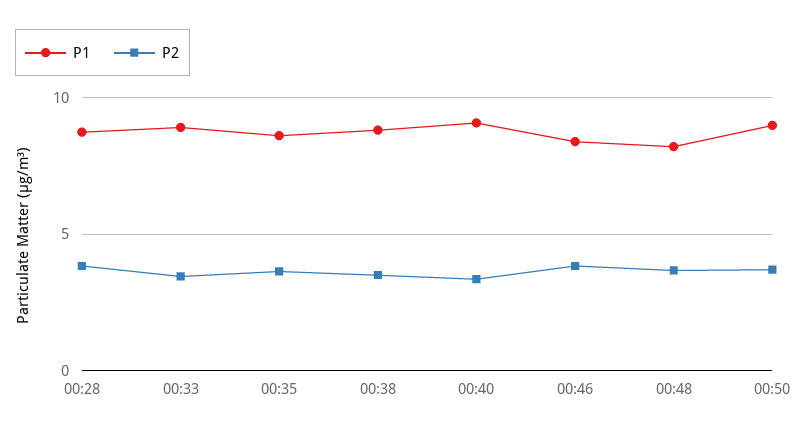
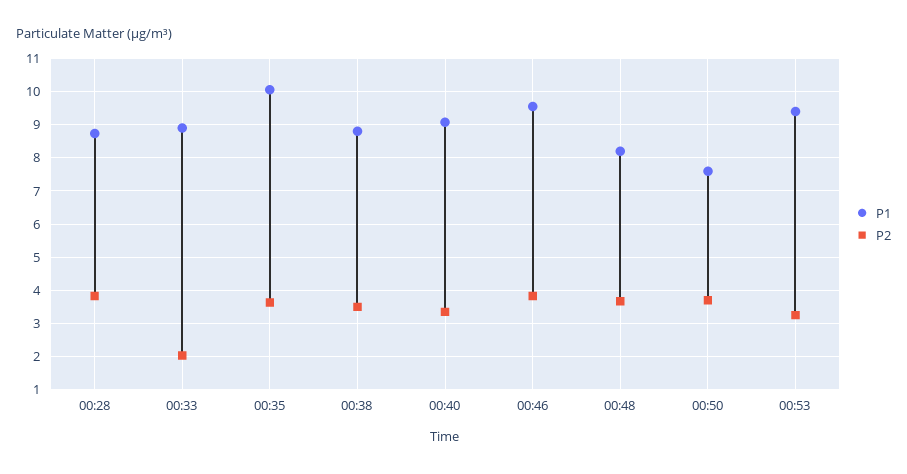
P2, 00:33: 3.5 -> 2
P1, 00:35: 8.5 -> 10
P1, 00:46: 8.5 -> 9.6
P1, 00:50: 9 -> 7.6
P1, 00:53: none -> 9.4
P2, 00:53: none -> 3.2

